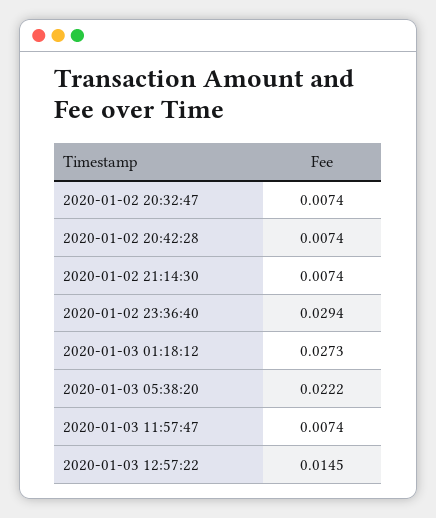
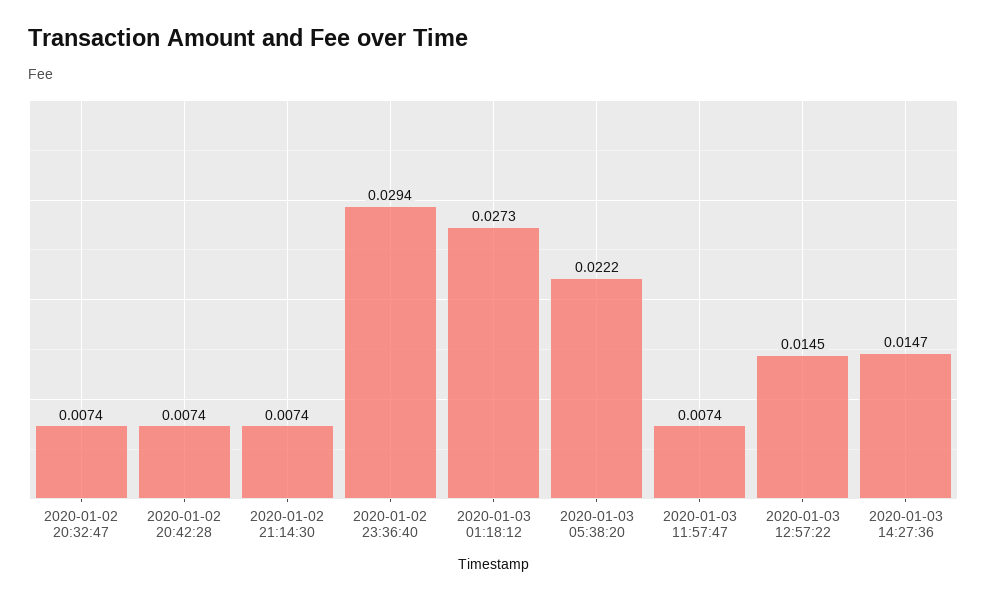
2020-01-03 14:27:36: none -> 0.0147

